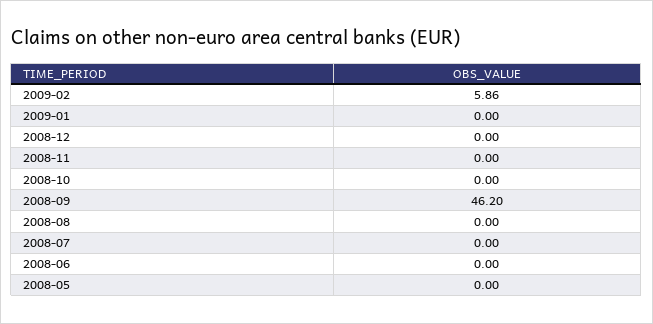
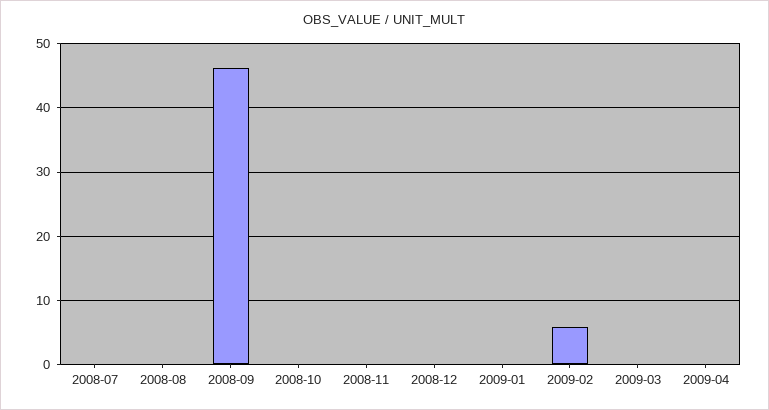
2008-06: 0 -> none
2008-05: 0 -> none
2009-03: none -> 0
2009-04: none -> 0

